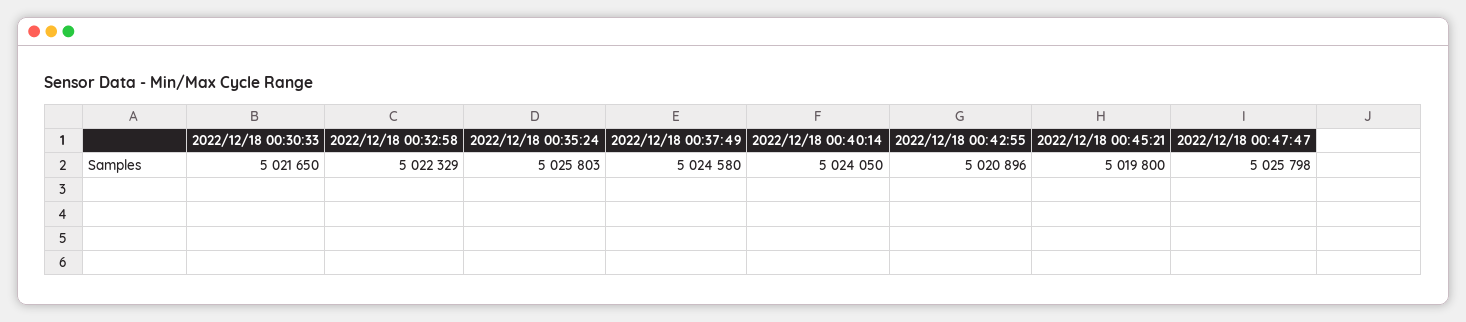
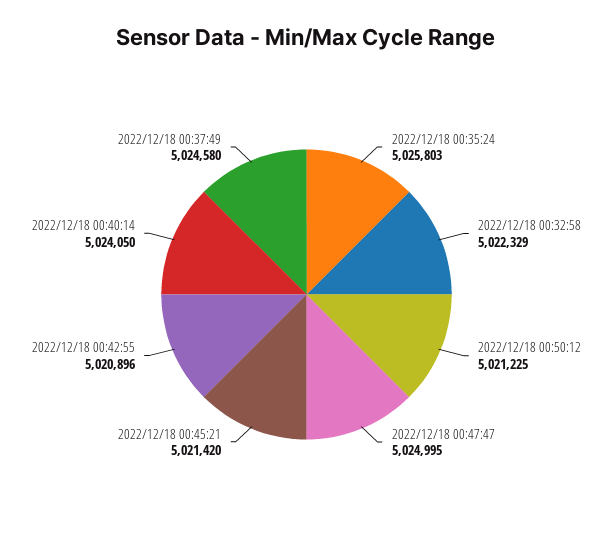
2022/12/18 00:30:33: 5021650 -> none
2022/12/18 00:45:21: 5019800 -> 5021420
2022/12/18 00:47:47: 5025798 -> 5024995
2022/12/18 00:50:12: none -> 5021225

